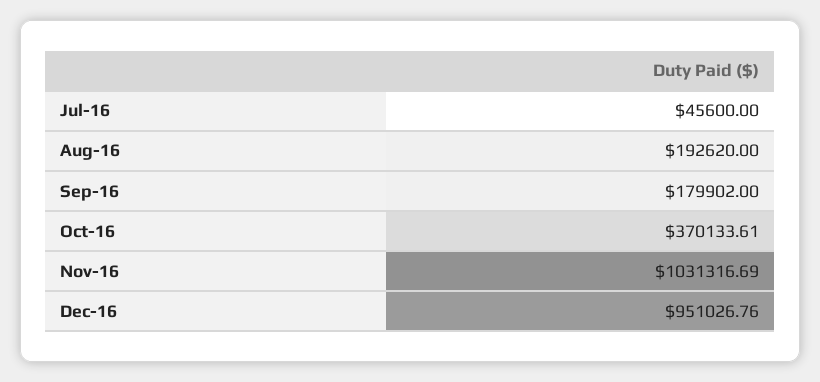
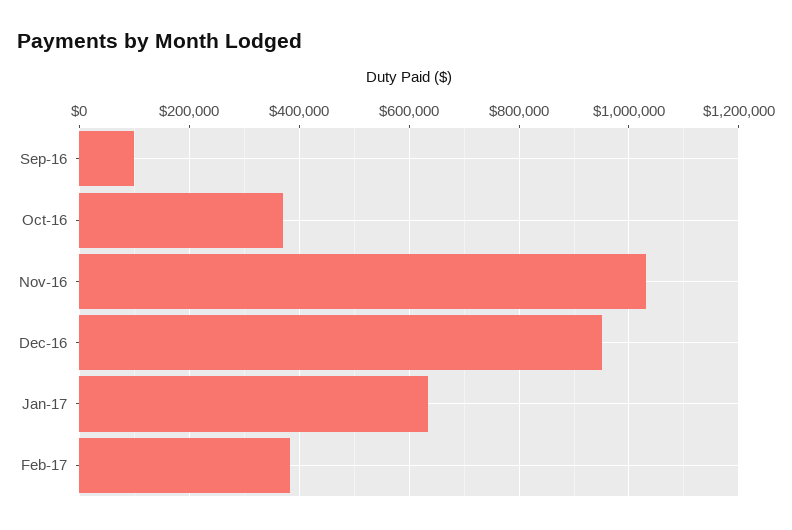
Jul-16: 45600 -> none
Aug-16: 192620 -> none
Sep-16: 179902 -> 100000
Jan-17: none -> 640000
Feb-17: none -> 380000

